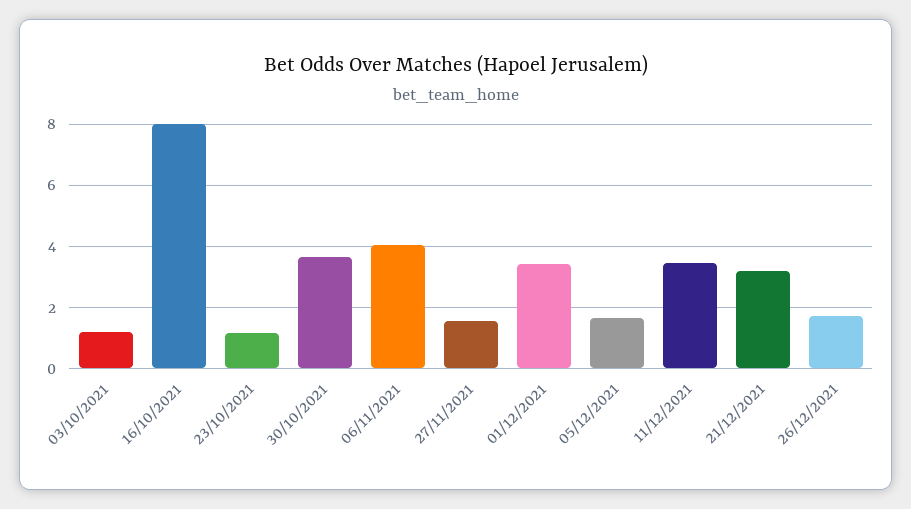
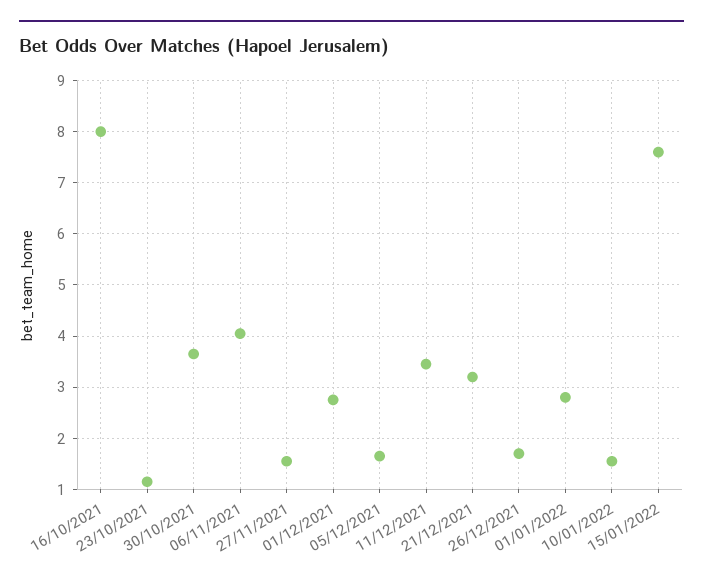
03/10/2021: 1.2 -> none
01/12/2021: 3.4 -> 2.8
01/01/2022: none -> 2.8
10/01/2022: none -> 1.6
15/01/2022: none -> 7.6

